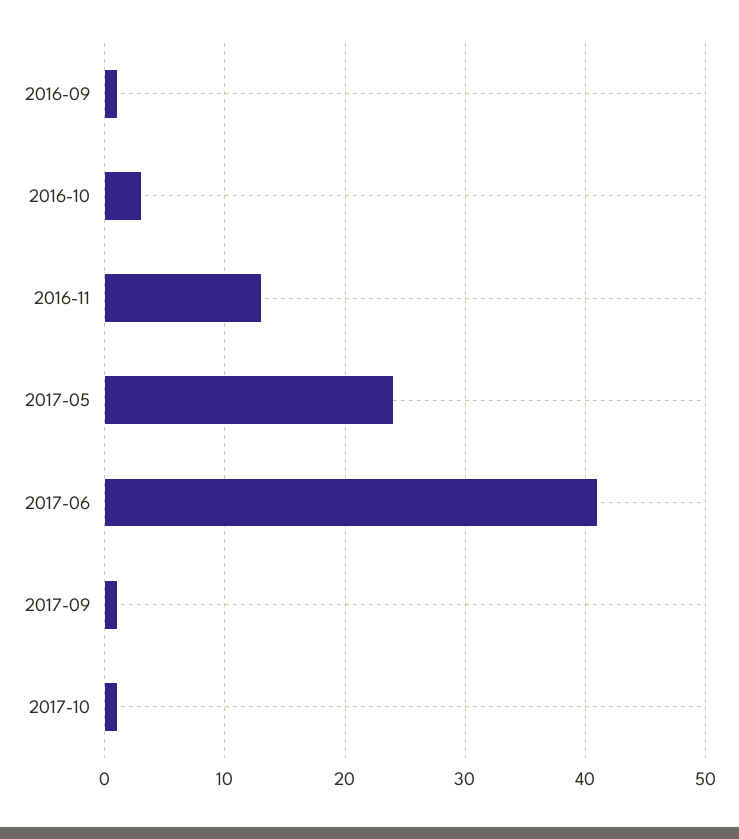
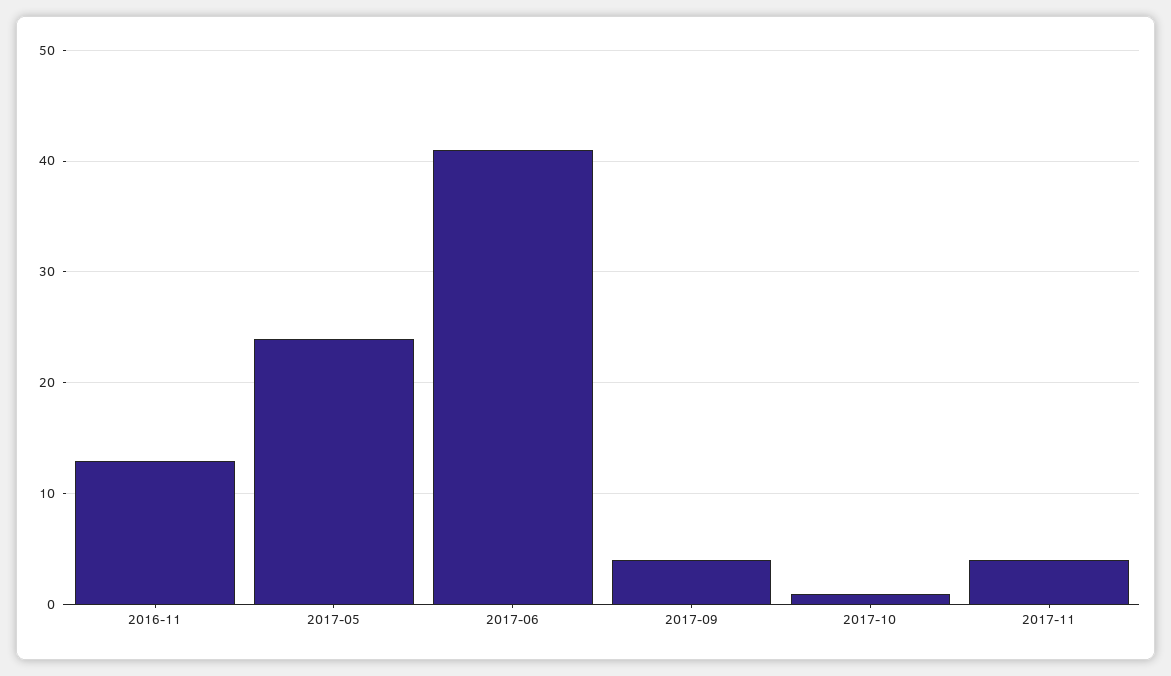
2016-09: 1 -> none
2016-10: 3 -> none
2017-09: 1 -> 4
2017-11: none -> 4

